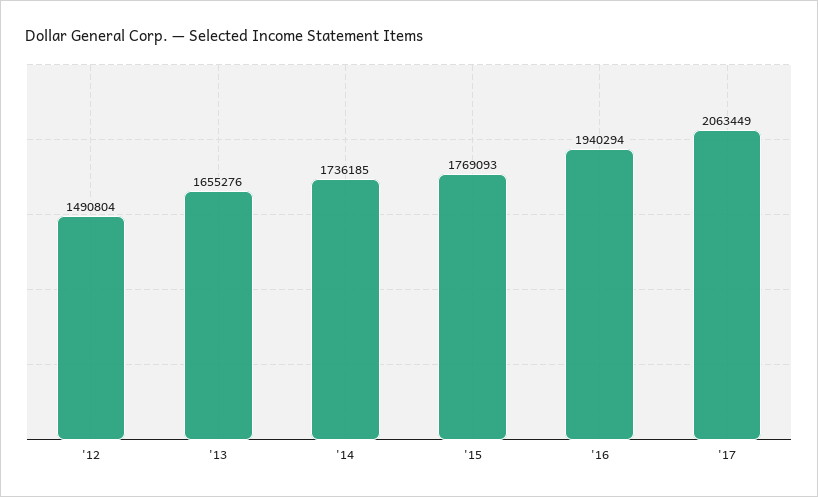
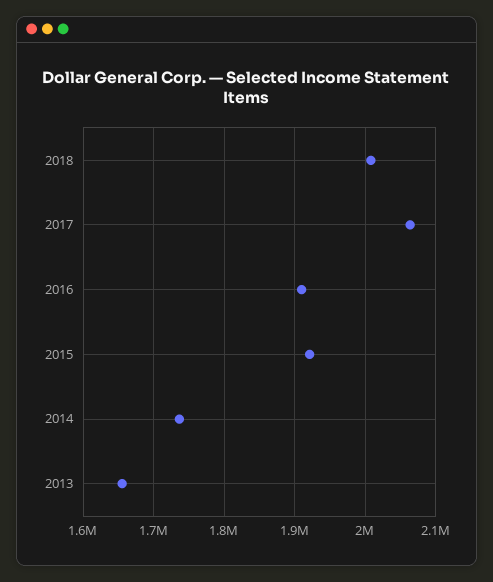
'12: 1490804 -> none
'15: 1769093 -> 1920000
'16: 1940294 -> 1910000
2018: none -> 2010000

